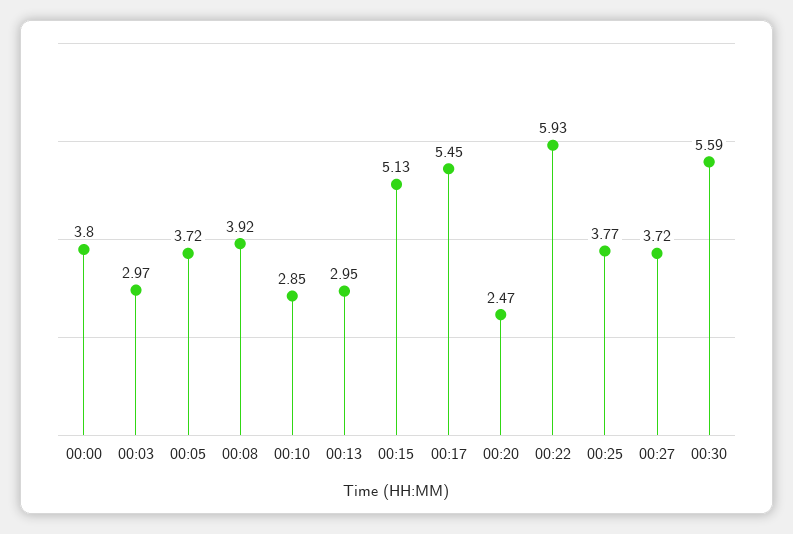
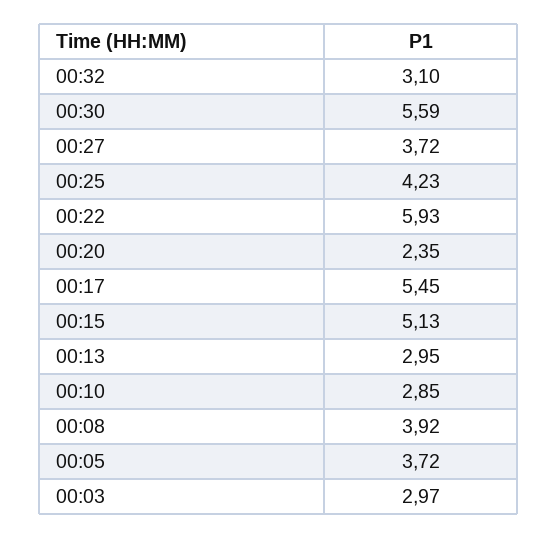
00:00: 3.8 -> none
00:20: 2.47 -> 2.35
00:25: 3.77 -> 4.23
00:32: none -> 3.1

